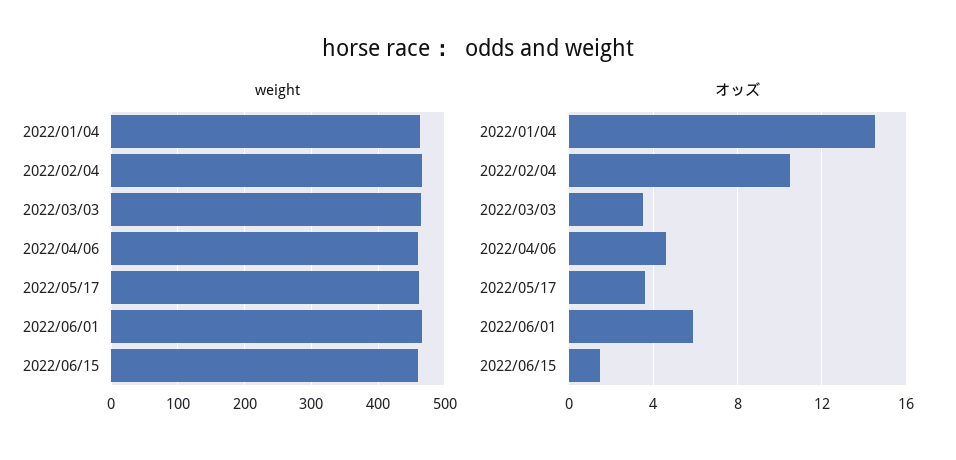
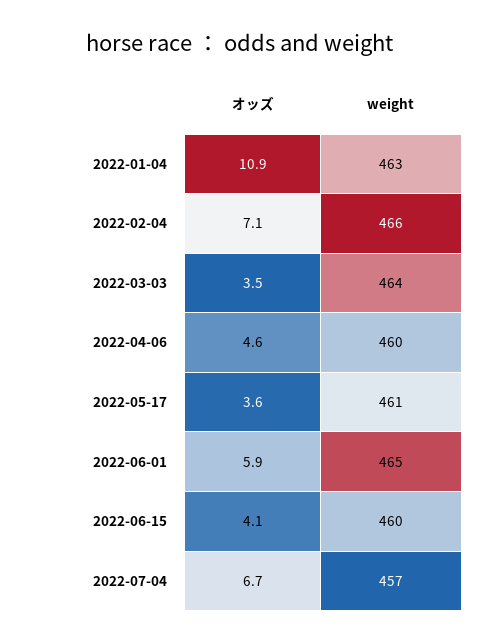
オッズ, 2022/01/04: 14.5 -> 10.9
オッズ, 2022/02/04: 10.5 -> 7.1
オッズ, 2022/06/15: 1.5 -> 4.1
オッズ, 2022-07-04: none -> 6.7
weight, 2022-07-04: none -> 457

